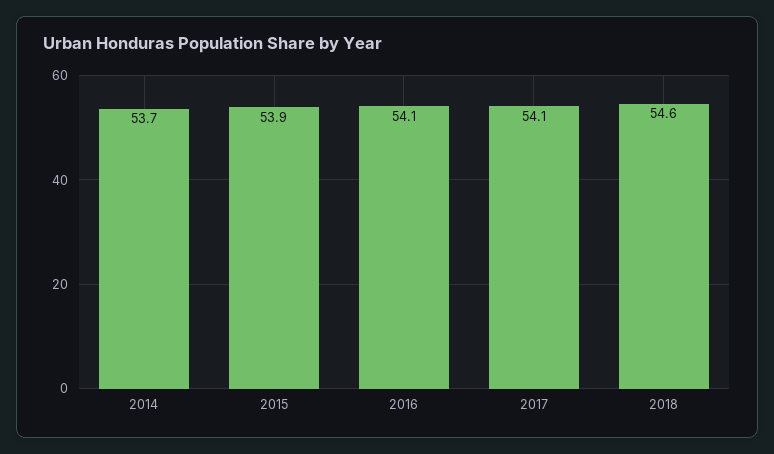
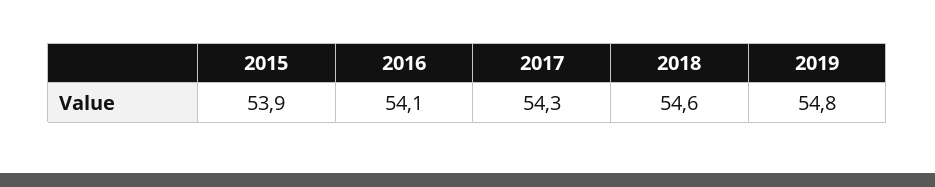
2014: 53.7 -> none
2017: 54.1 -> 54.3
2019: none -> 54.8

